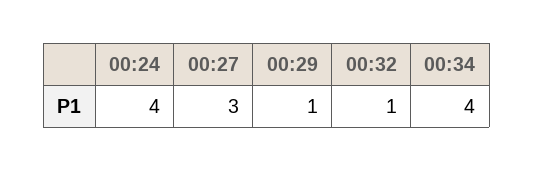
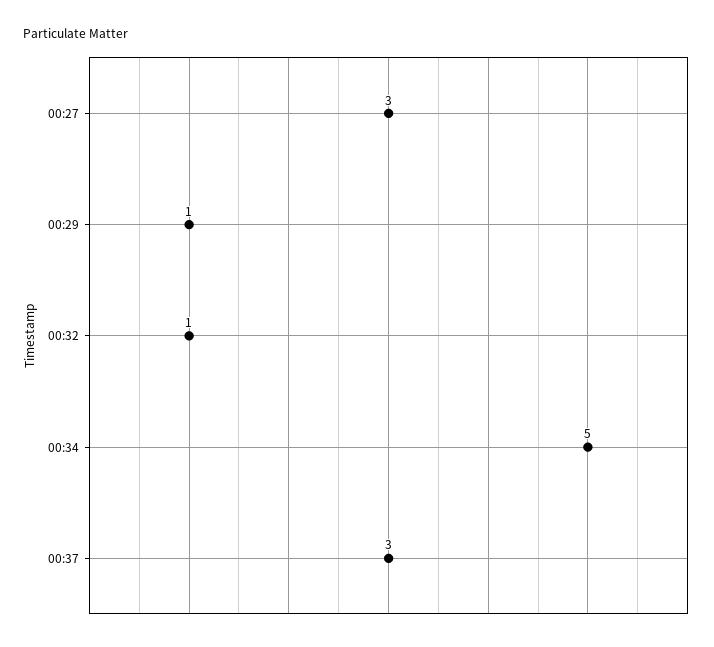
00:24: 4 -> none
00:34: 4 -> 5
00:37: none -> 3

